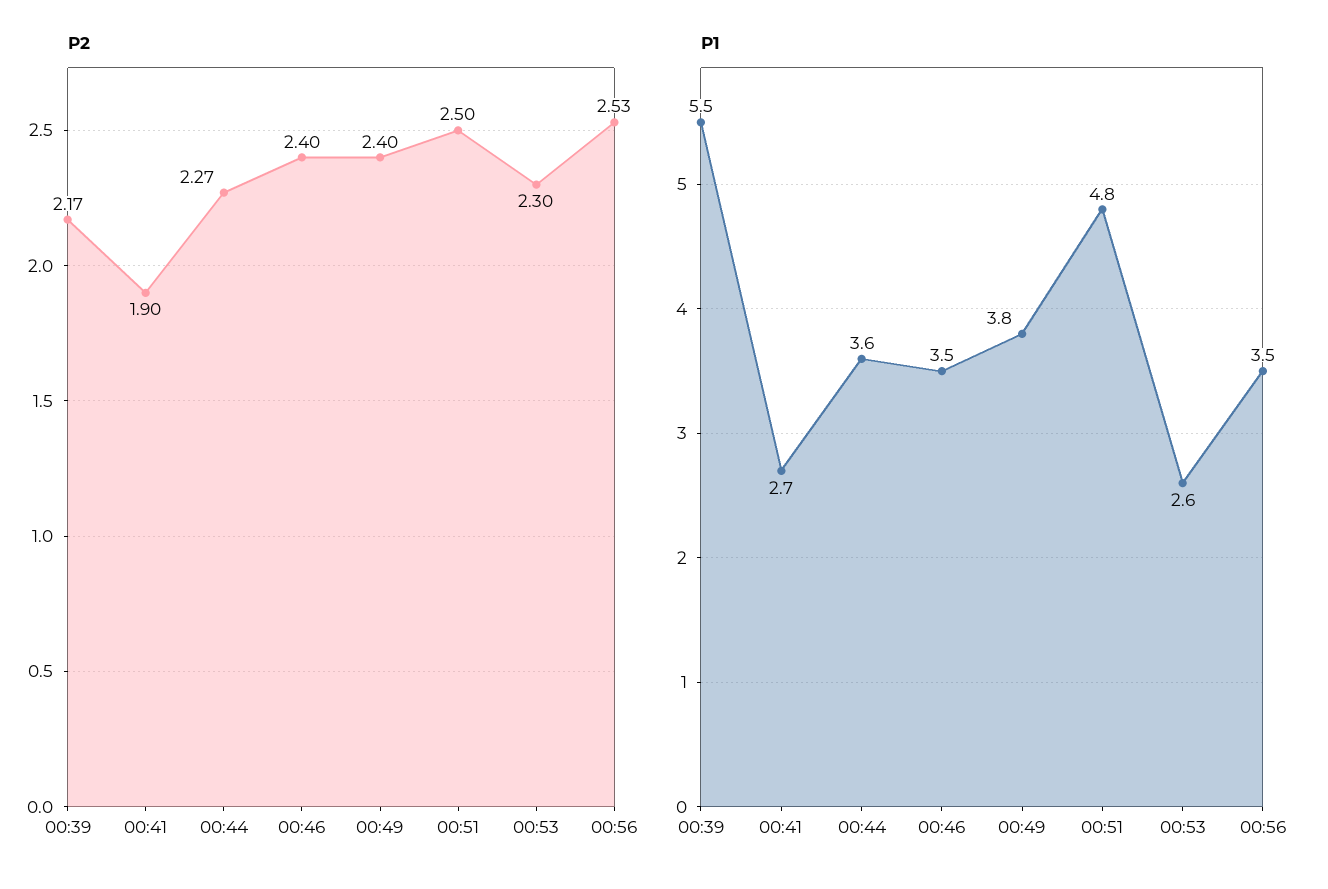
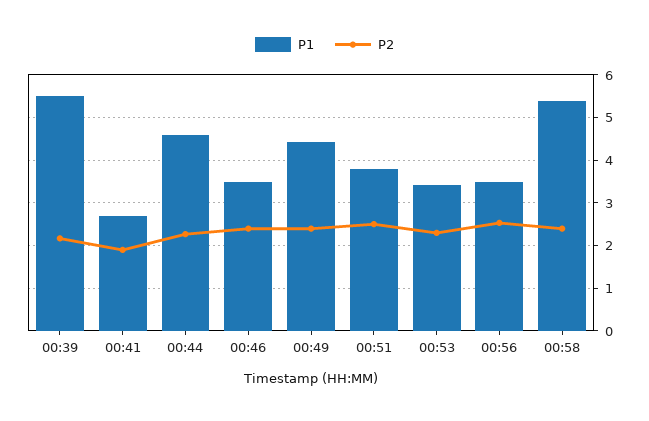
P1, 00:44: 3.6 -> 4.6
P1, 00:49: 3.8 -> 4.4
P1, 00:51: 4.8 -> 3.8
P1, 00:53: 2.6 -> 3.4
P1, 00:58: none -> 5.4
P2, 00:58: none -> 2.4

